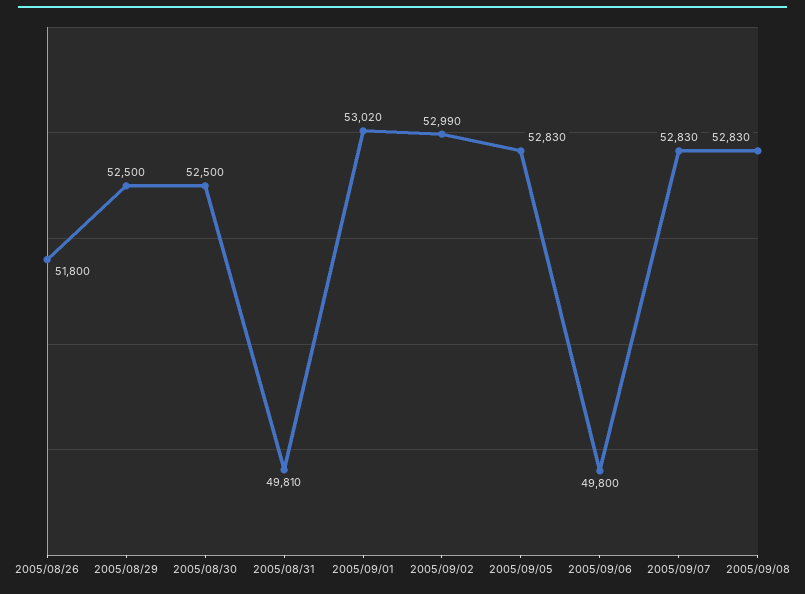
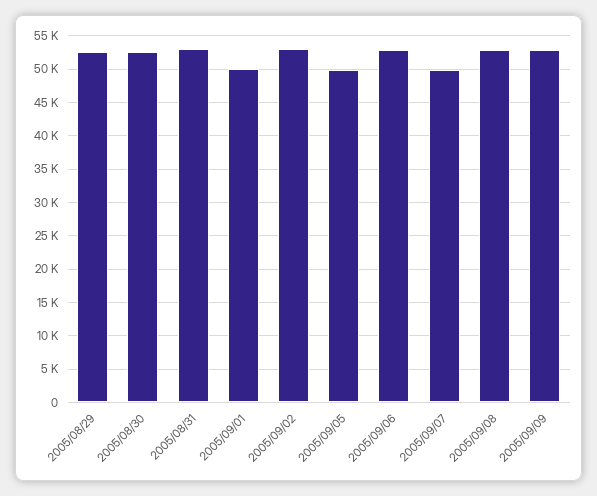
2005/08/26: 51800 -> none
2005/08/31: 49810 -> 53000
2005/09/01: 53020 -> 50000
2005/09/05: 52830 -> 50000
2005/09/06: 49800 -> 53000
2005/09/07: 52830 -> 50000
2005/09/09: none -> 53000

